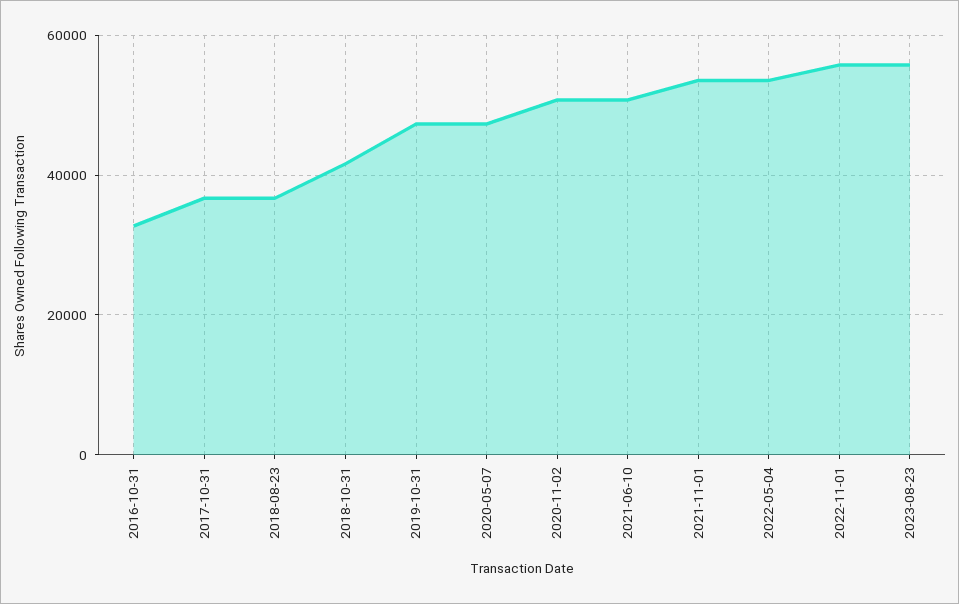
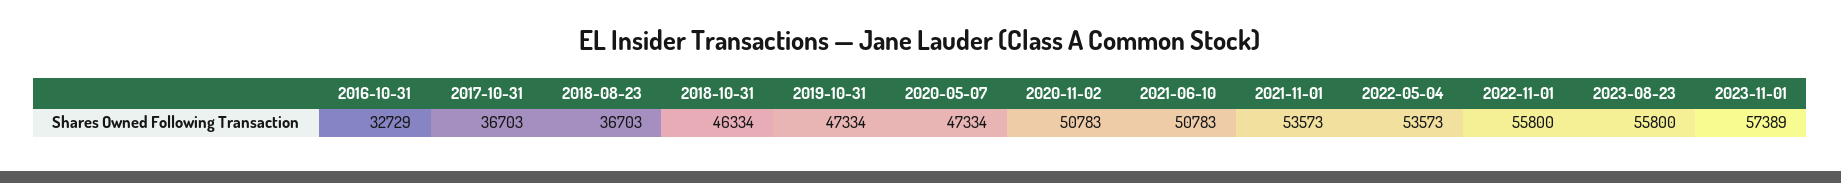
2018-10-31: 42000 -> 46334
2023-11-01: none -> 57389

